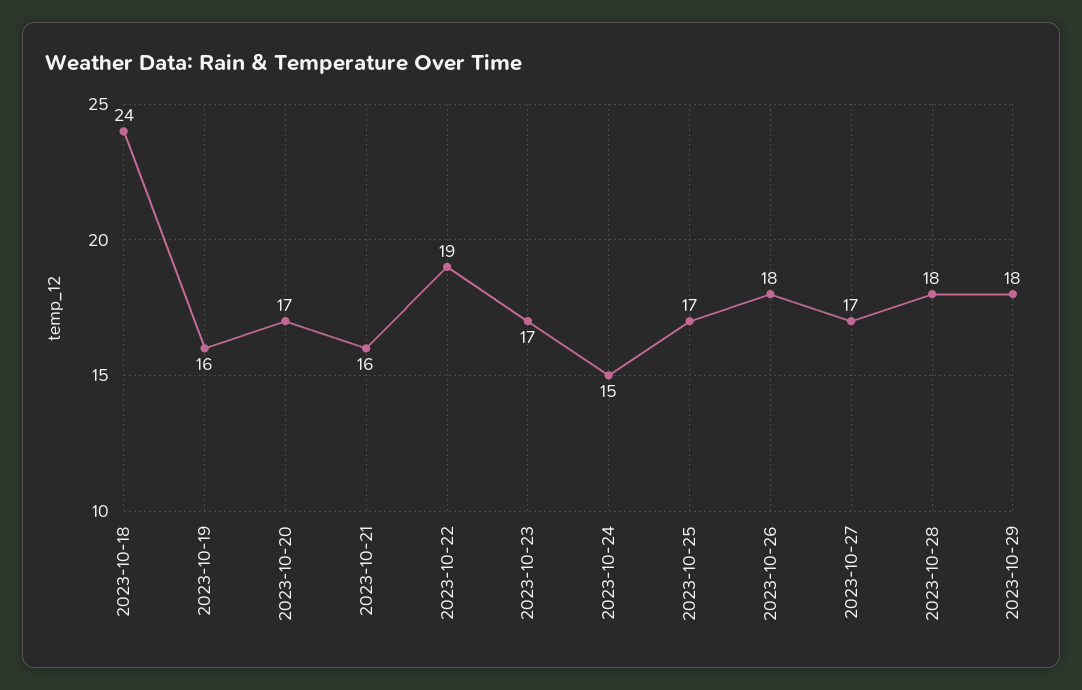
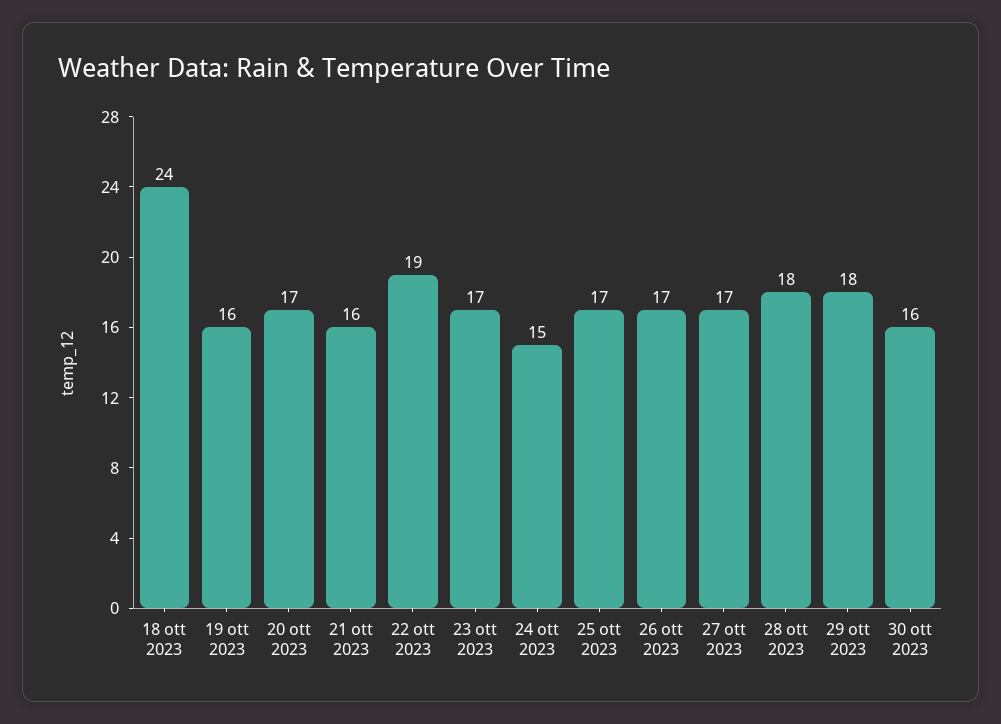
2023-10-26: 18 -> 17
30 ott 2023: none -> 16

